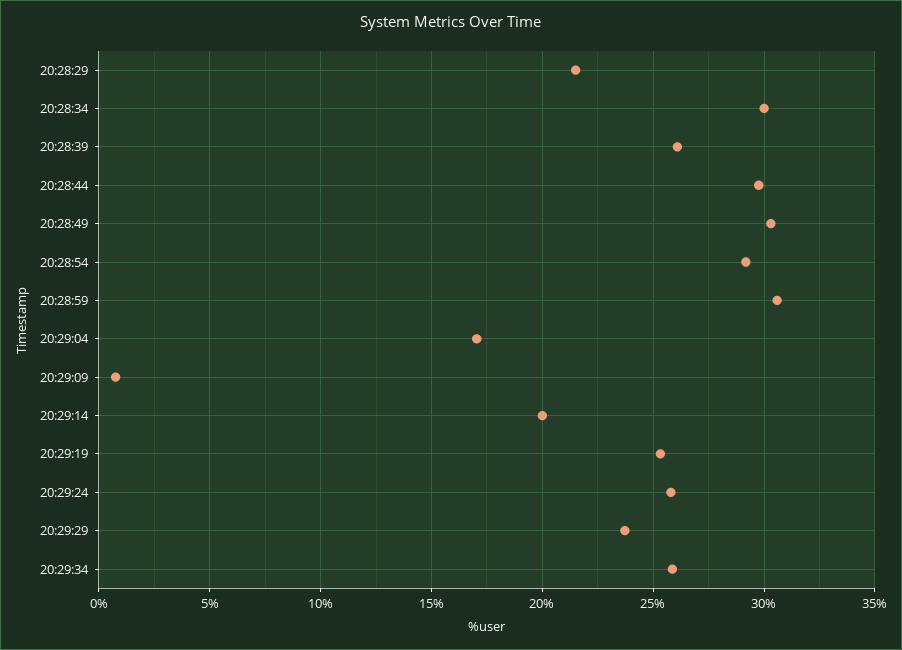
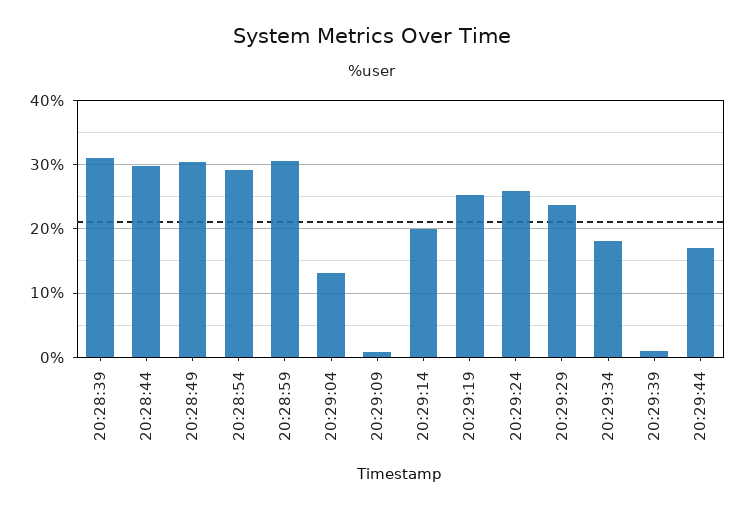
20:28:29: 21.5 -> none
20:28:34: 30 -> none
20:28:39: 26 -> 31
20:29:04: 17 -> 13
20:29:34: 26 -> 18
20:29:39: none -> 1
20:29:44: none -> 17

